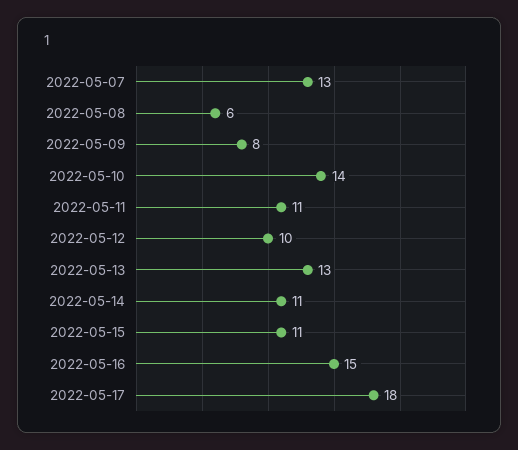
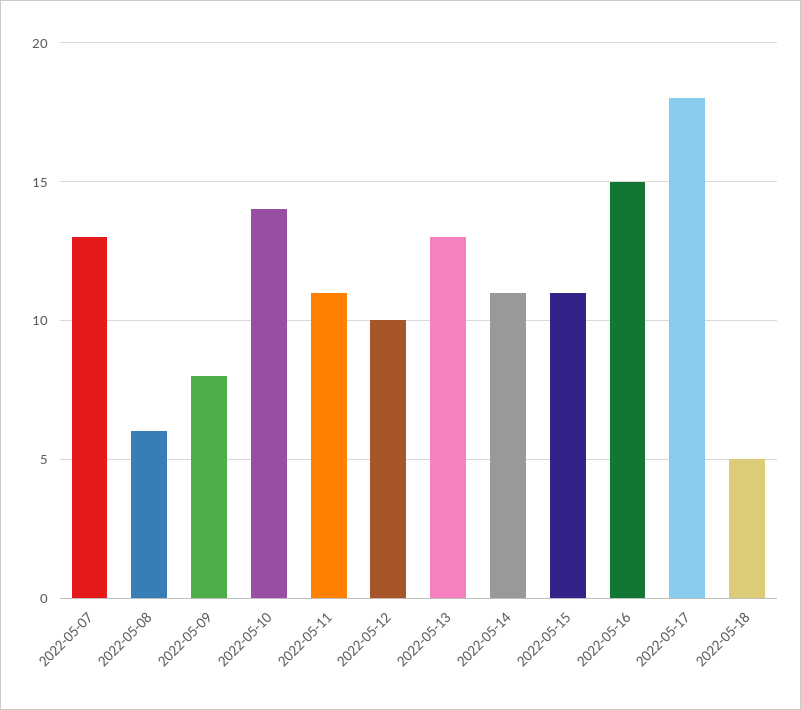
2022-05-18: none -> 5

